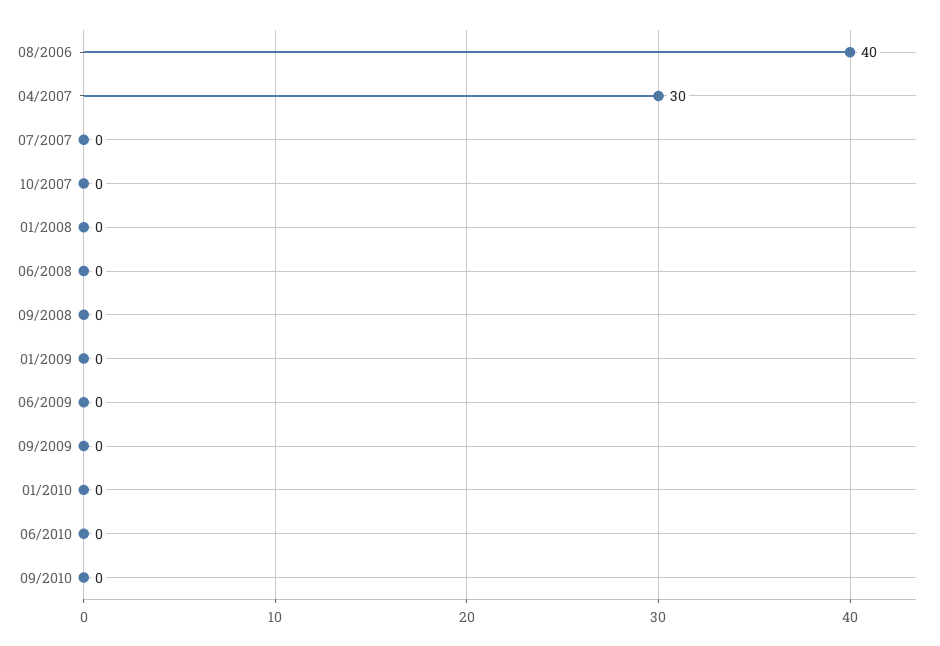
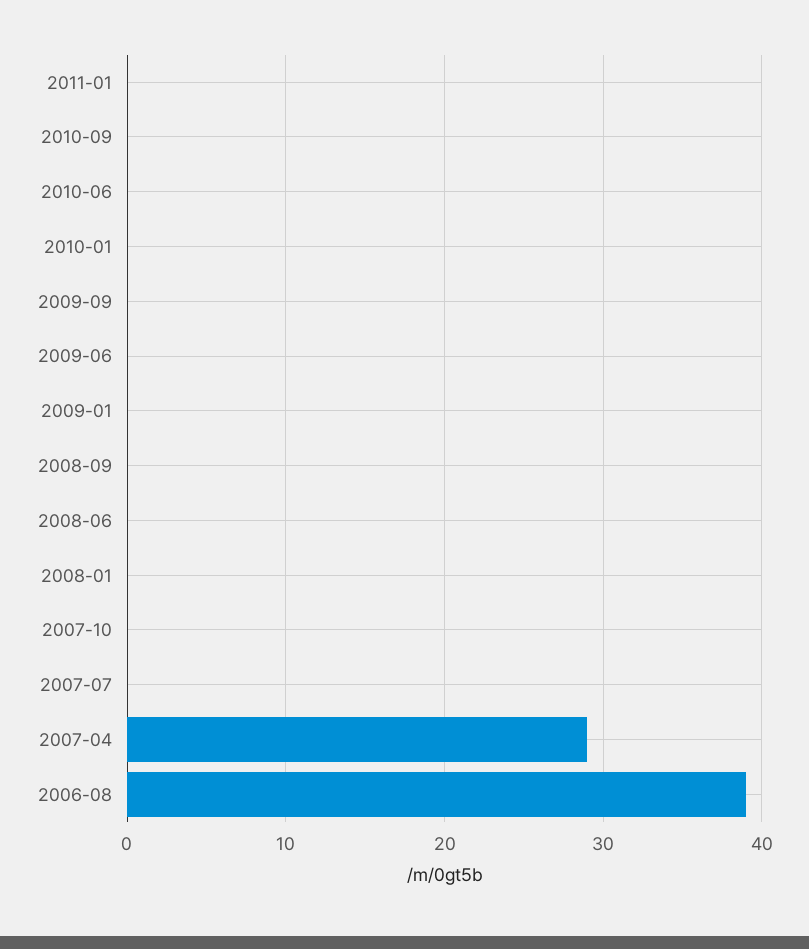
08/2006: 40 -> 39
04/2007: 30 -> 29
2011-01: none -> 0

